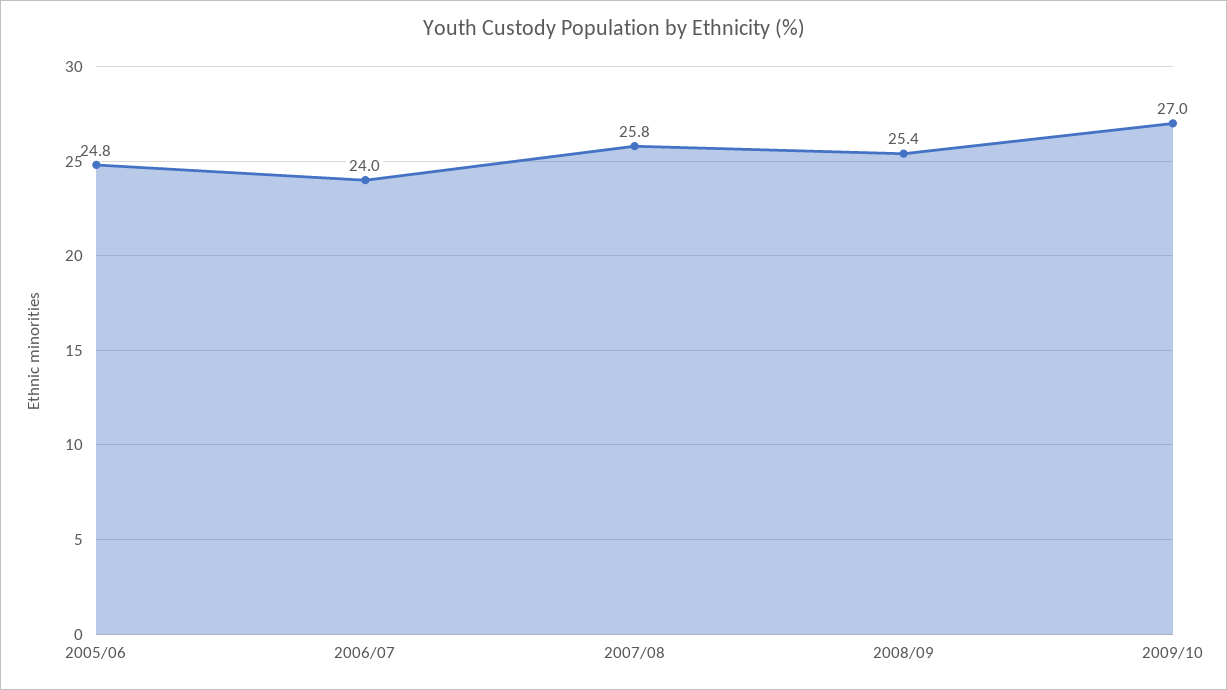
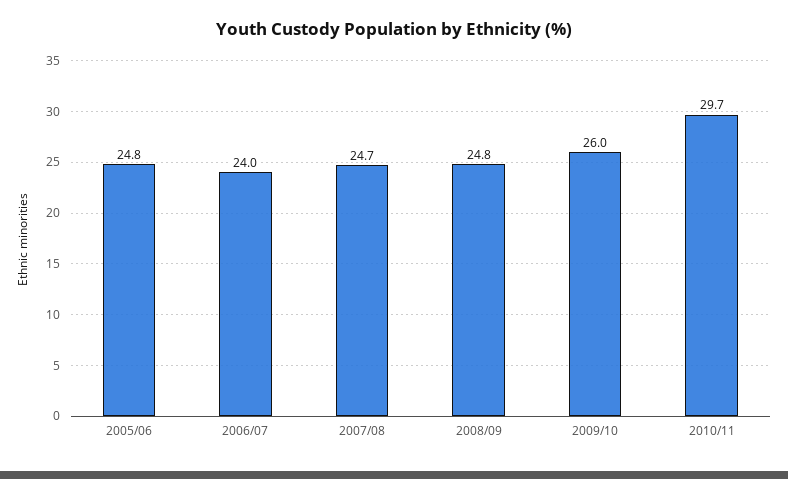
2007/08: 25.8 -> 24.7
2008/09: 25.4 -> 24.8
2009/10: 27 -> 26
2010/11: none -> 29.7

